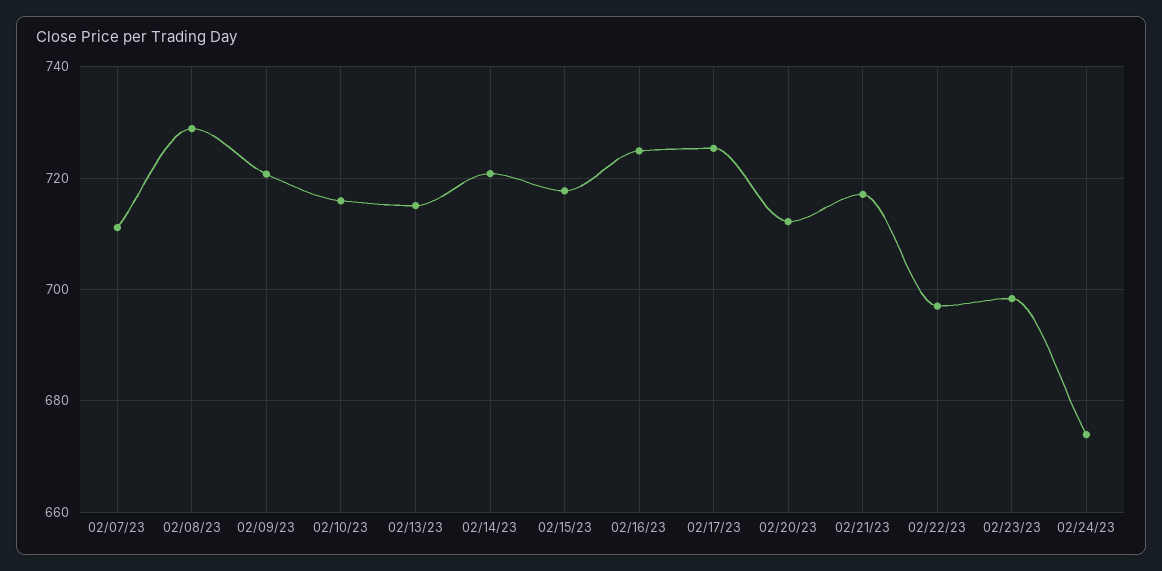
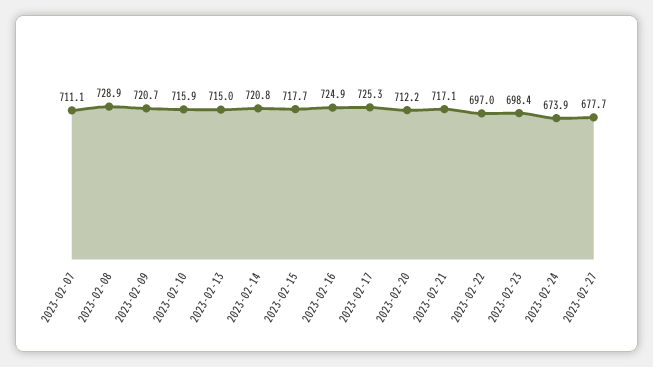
2023-02-27: none -> 677.7

